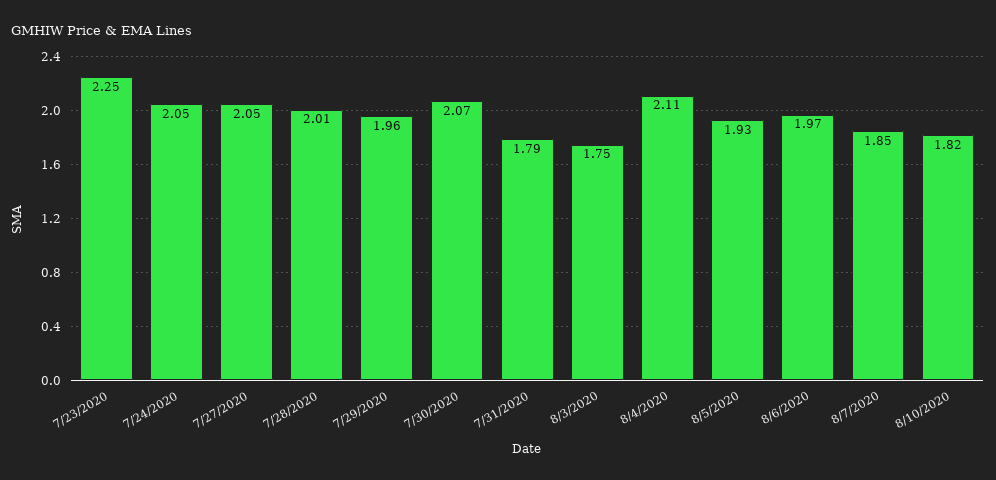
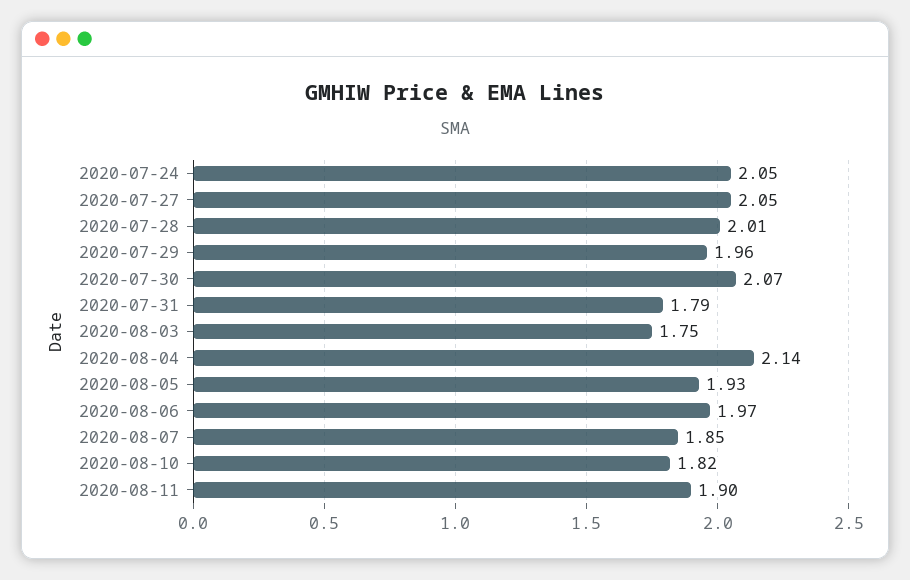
7/23/2020: 2.25 -> none
8/4/2020: 2.11 -> 2.14
2020-08-11: none -> 1.9

